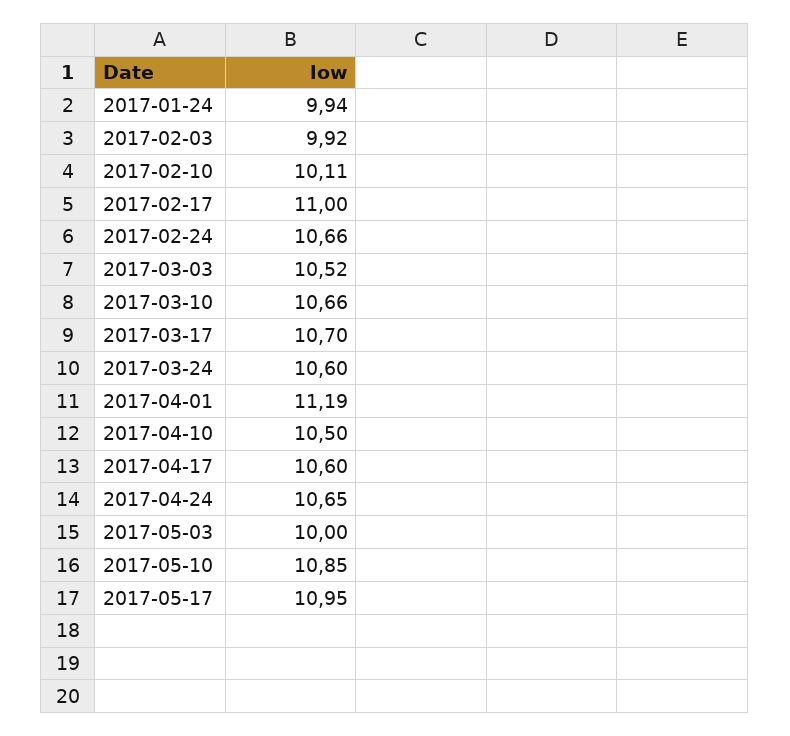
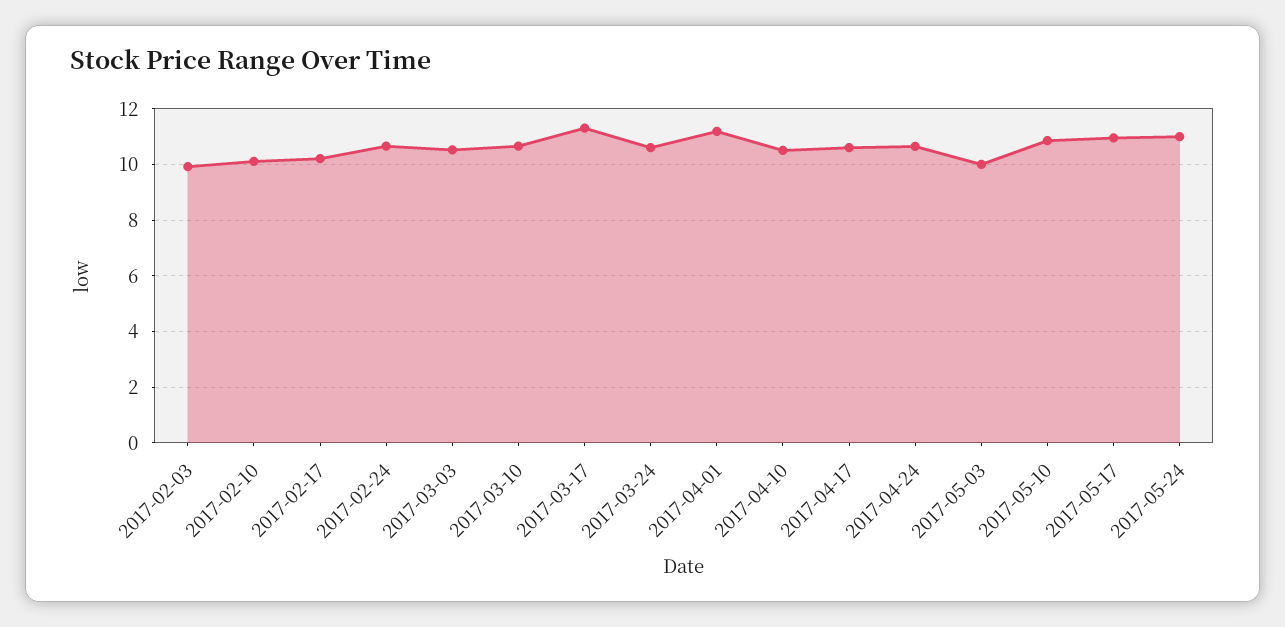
2017-01-24: 9.94 -> none
2017-02-17: 11 -> 10.25
2017-03-17: 10.7 -> 11.25
2017-05-24: none -> 11

